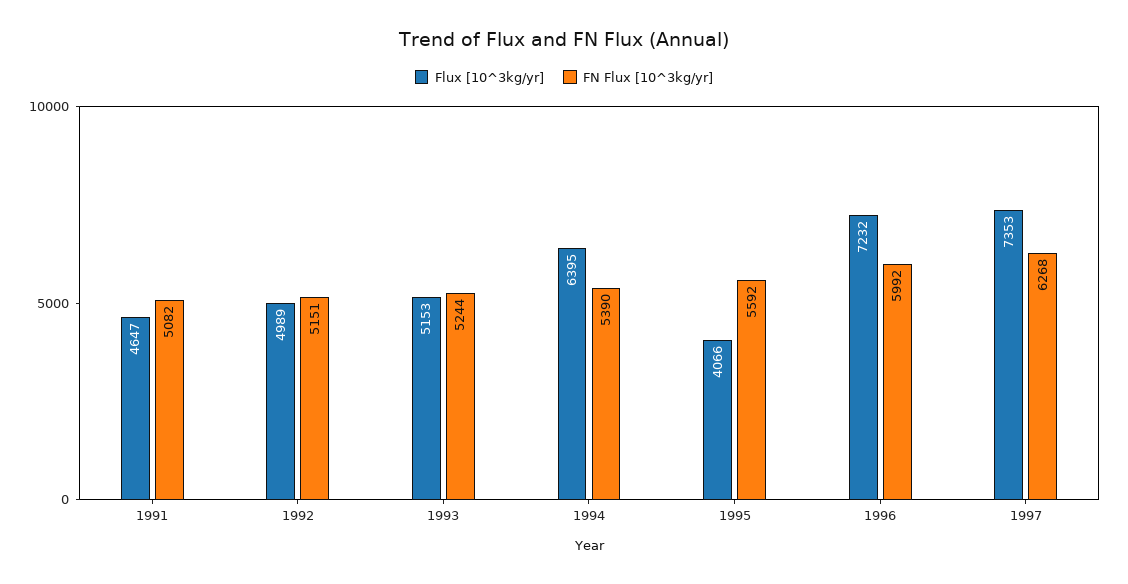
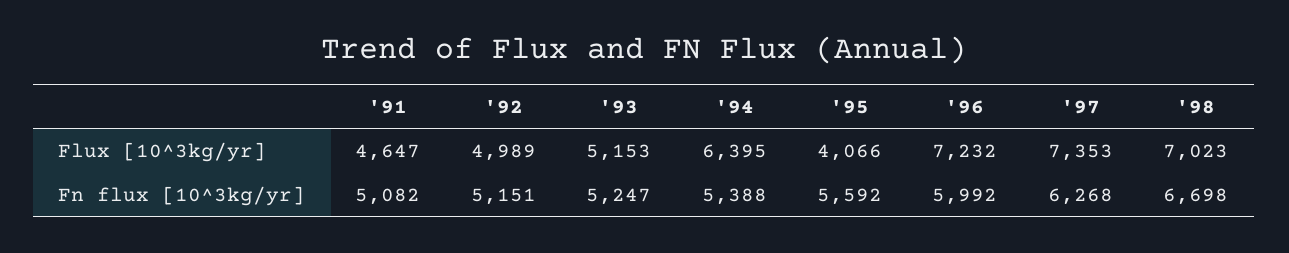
FN Flux [10^3kg/yr], 1993: 5244 -> 5247
FN Flux [10^3kg/yr], 1994: 5390 -> 5388
Flux [10^3kg/yr], '98: none -> 7023
FN Flux [10^3kg/yr], '98: none -> 6698

